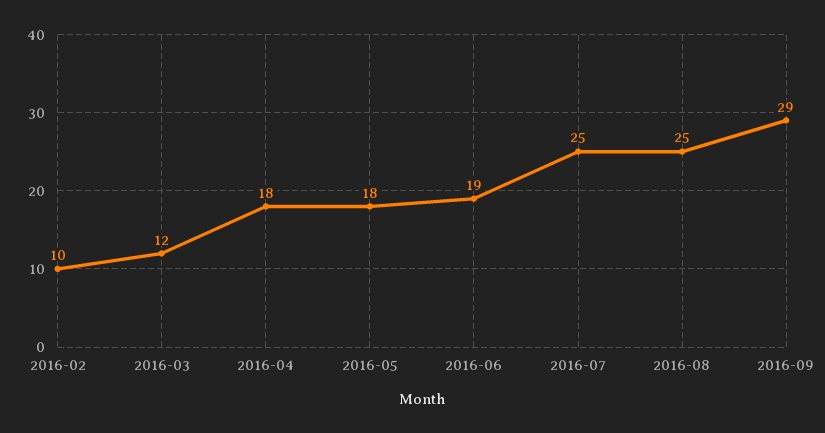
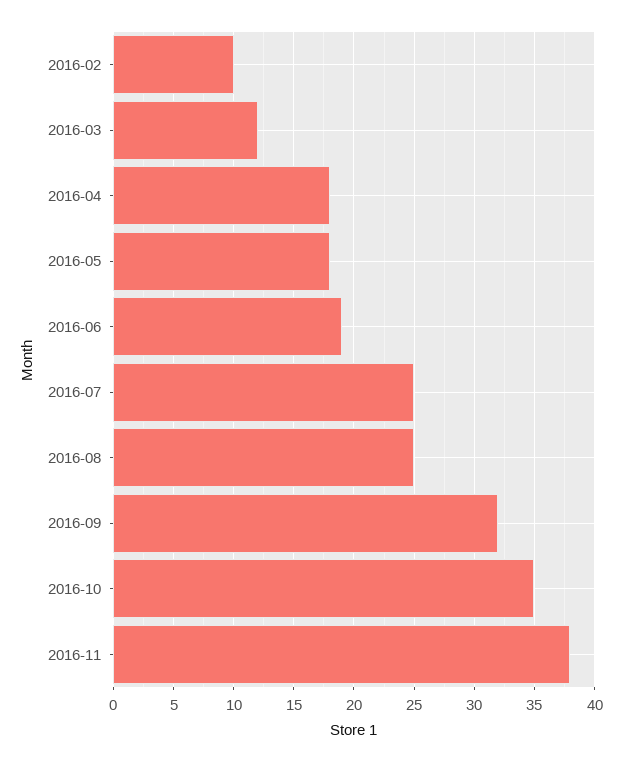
2016-09: 29 -> 32
2016-10: none -> 35
2016-11: none -> 38

